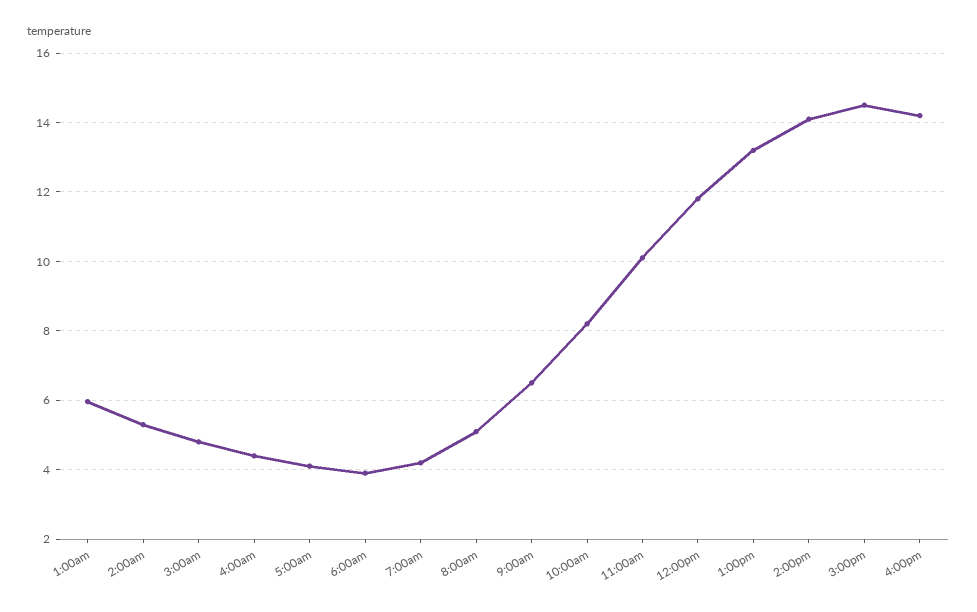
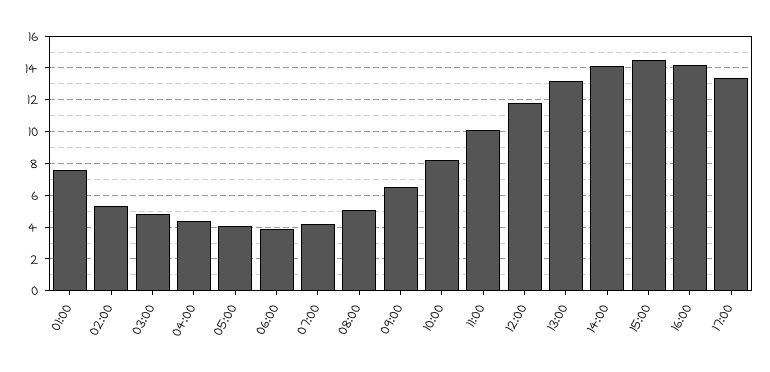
1:00am: 6 -> 7.5
17:00: none -> 13.5

